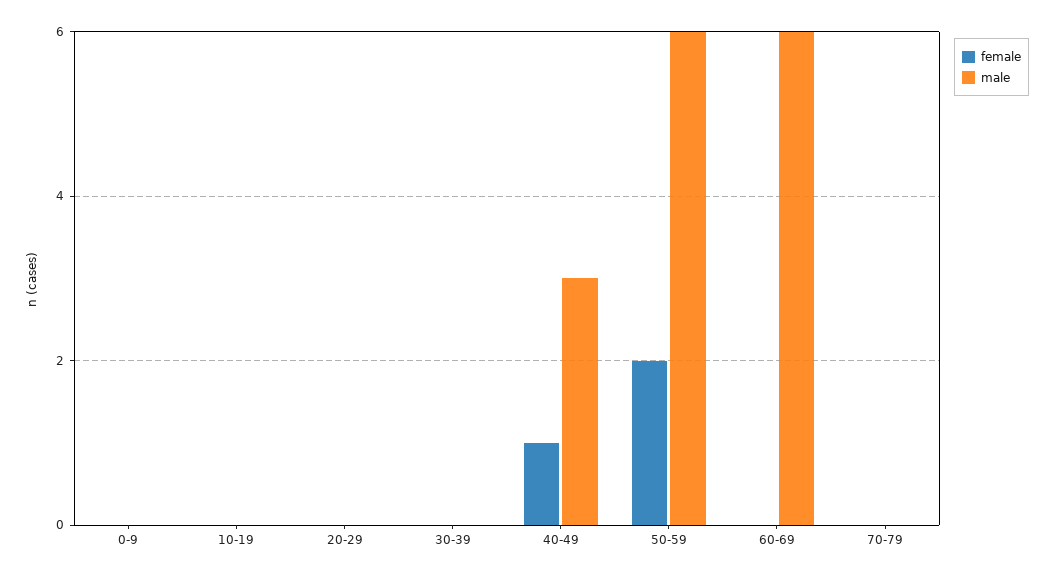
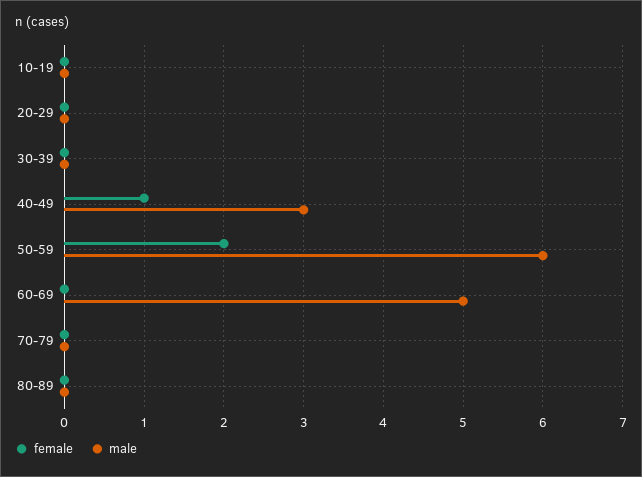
female, 0-9: 0 -> none
male, 0-9: 0 -> none
male, 60-69: 6 -> 5
female, 80-89: none -> 0
male, 80-89: none -> 0

